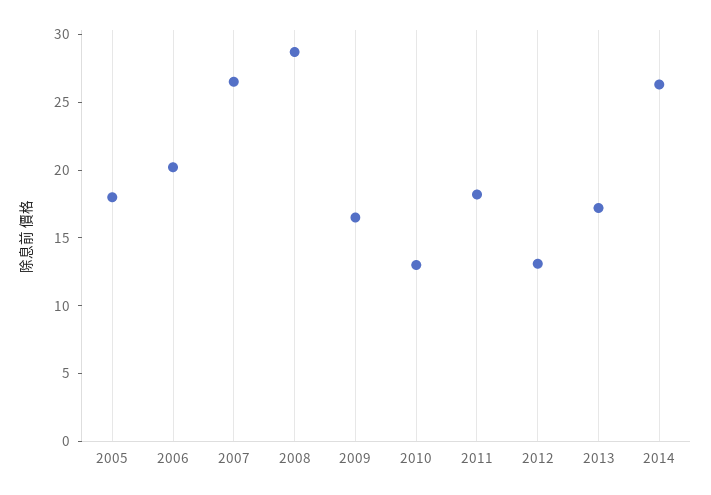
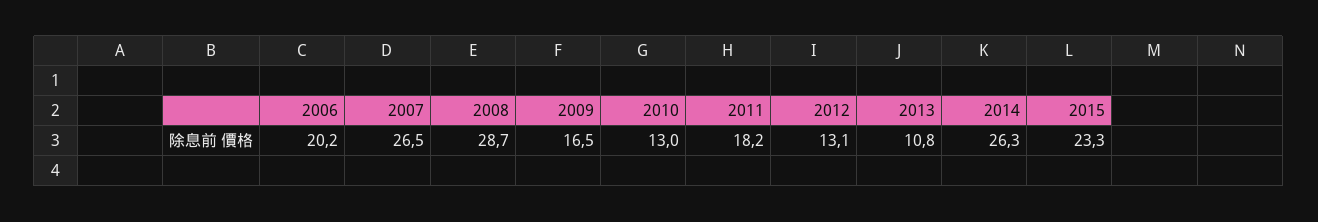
2005: 18 -> none
2013: 17 -> 10.8
2015: none -> 23.3

